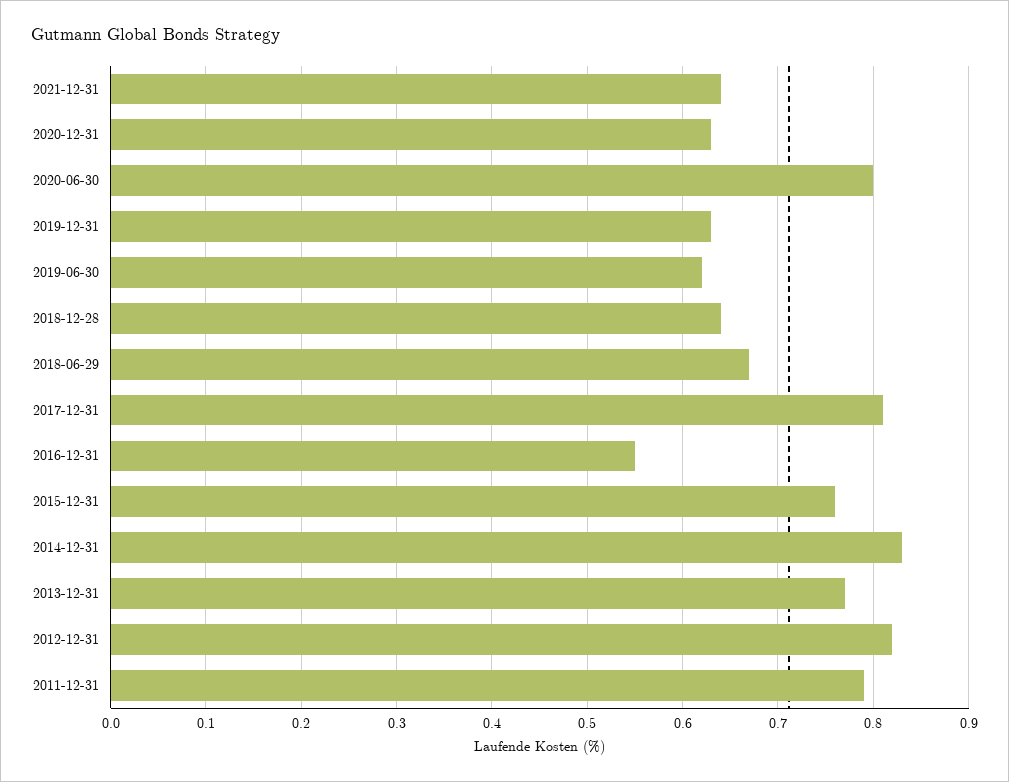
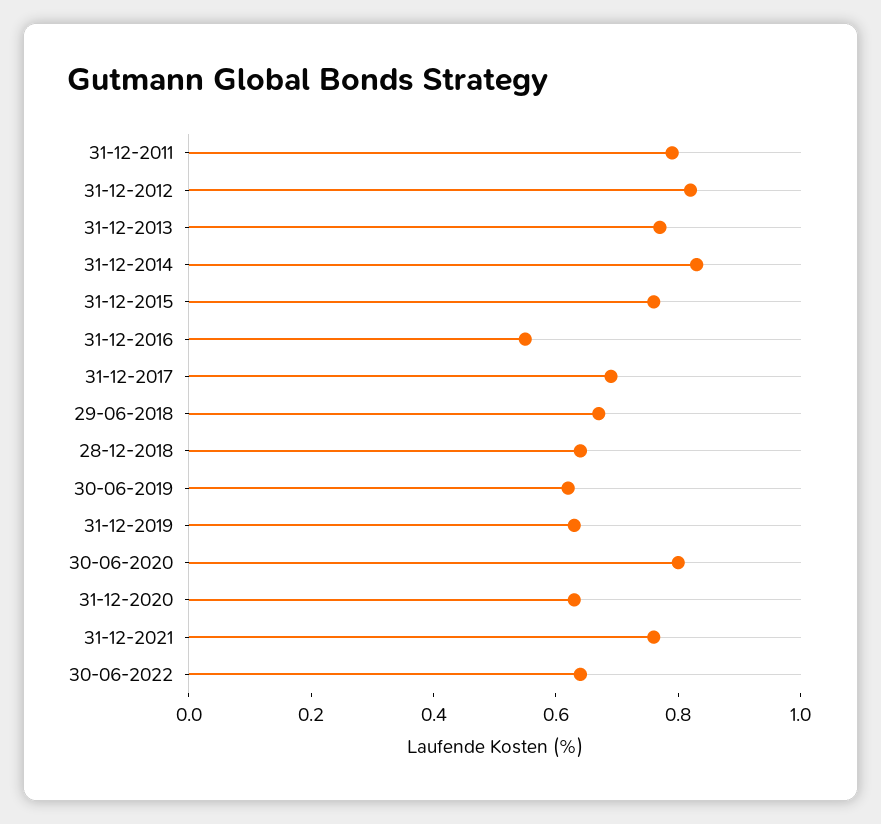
2021-12-31: 0.64 -> 0.75
2017-12-31: 0.81 -> 0.7
30-06-2022: none -> 0.65

